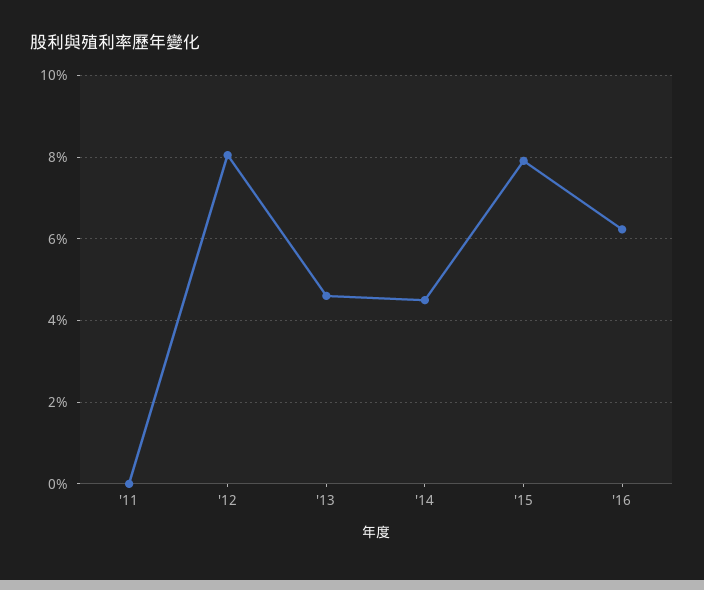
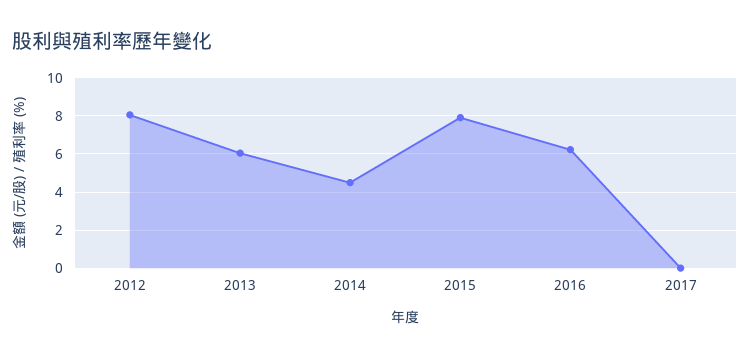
'11: 0 -> none
'13: 4.6 -> 6
2017: none -> 0

